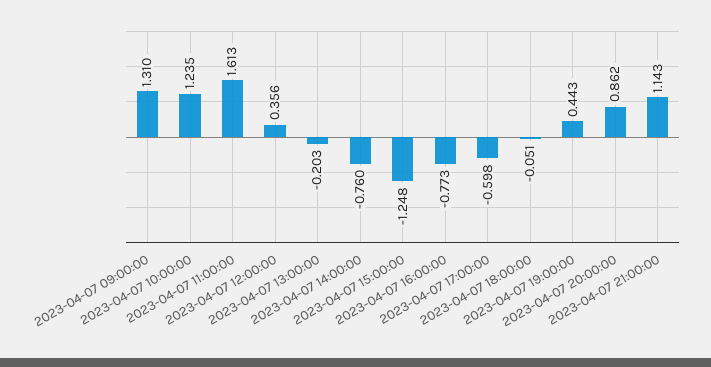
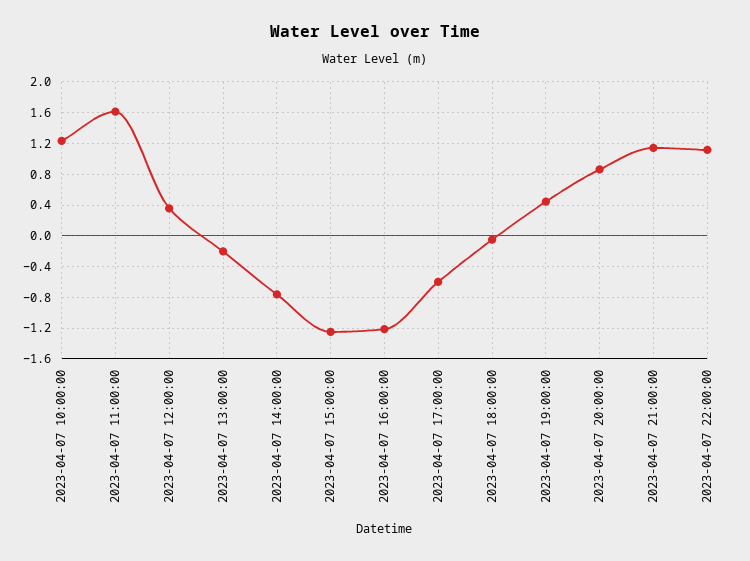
2023-04-07 09:00:00: 1.31 -> none
2023-04-07 16:00:00: -0.773 -> -1.2
2023-04-07 22:00:00: none -> 1.1

